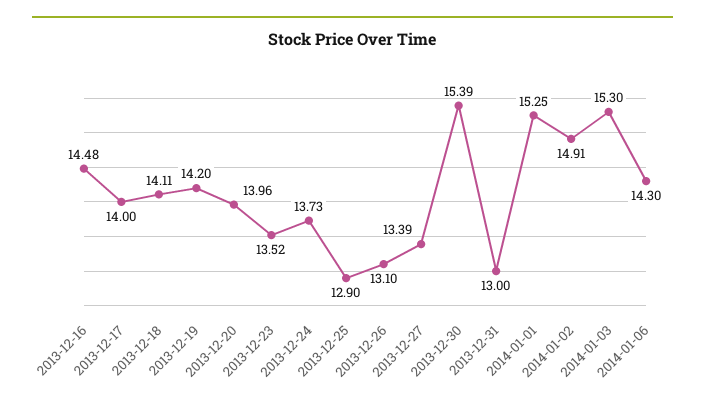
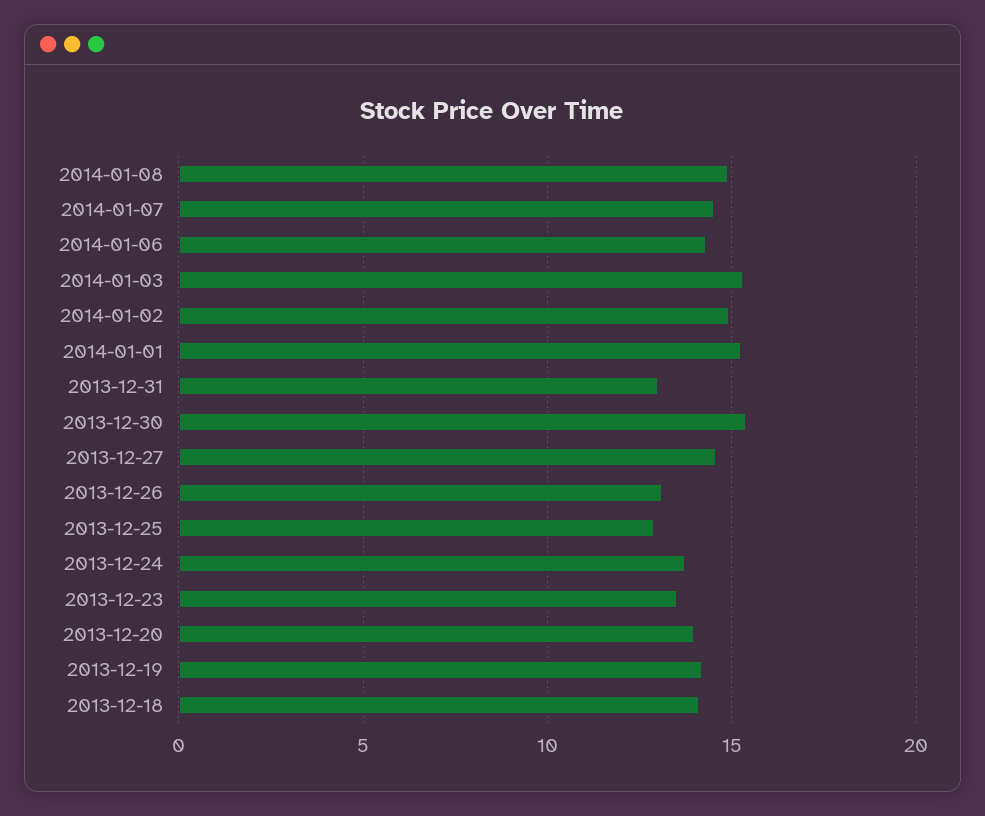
2013-12-16: 14.48 -> none
2013-12-17: 14 -> none
2013-12-27: 13.39 -> 14.5
2014-01-08: none -> 15
2014-01-07: none -> 14.5

